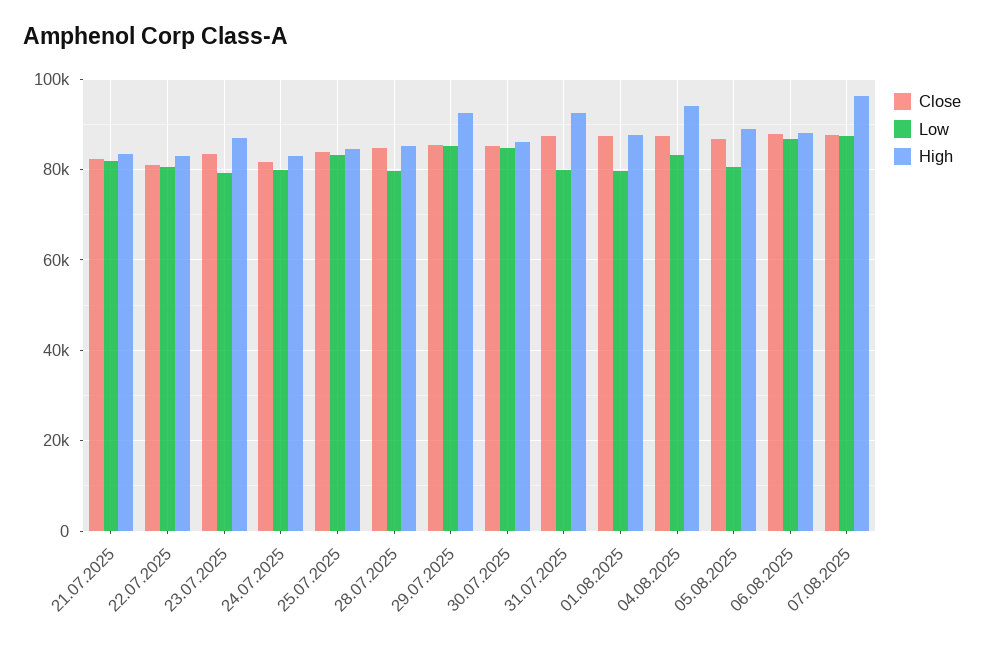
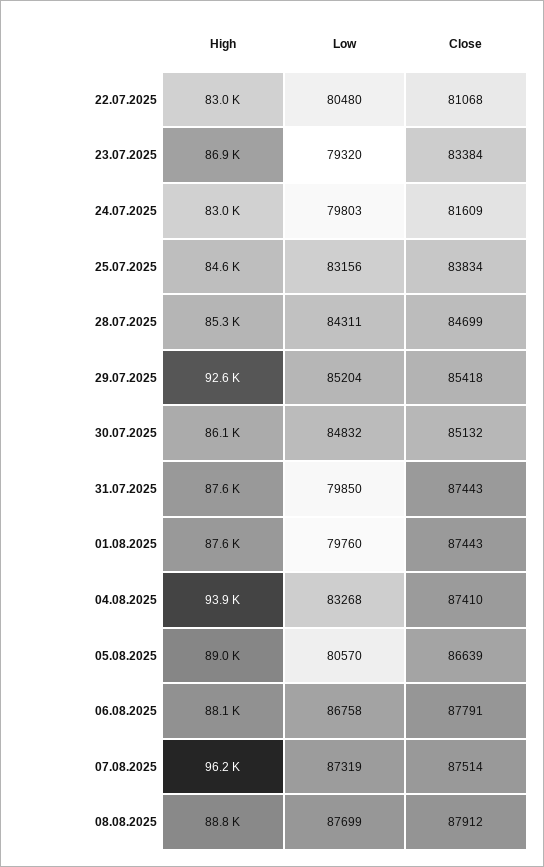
Close, 21.07.2025: 82000 -> none
Low, 21.07.2025: 82000 -> none
High, 21.07.2025: 84000 -> none
Low, 28.07.2025: 80000 -> 84311
High, 31.07.2025: 92000 -> 87600
High, 08.08.2025: none -> 88800
Low, 08.08.2025: none -> 87699
Close, 08.08.2025: none -> 87912

